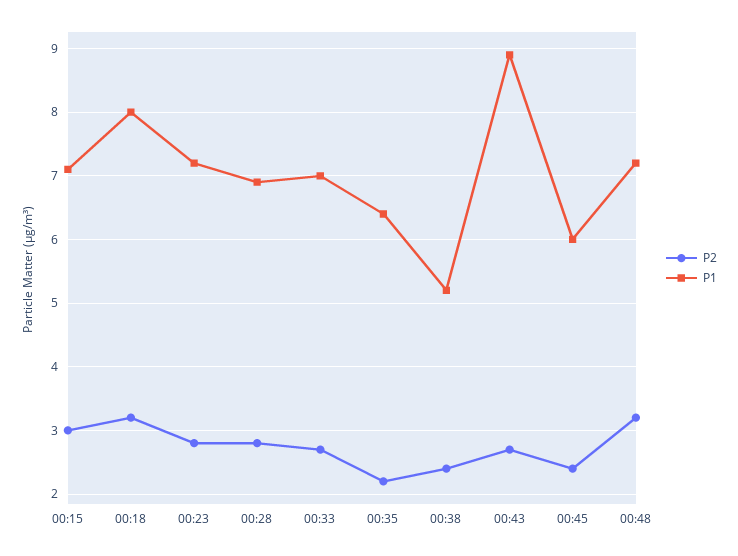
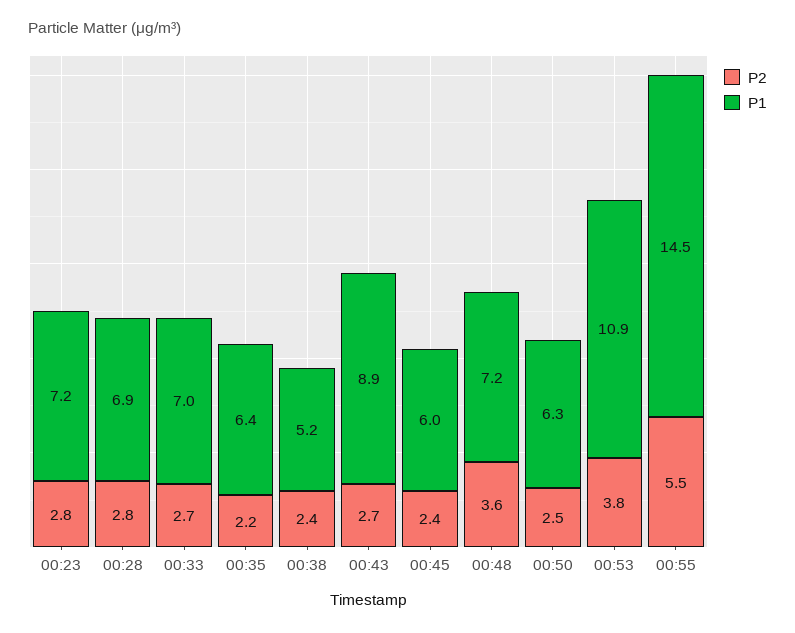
P2, 00:15: 3 -> none
P1, 00:15: 7.1 -> none
P2, 00:18: 3.2 -> none
P1, 00:18: 8 -> none
P2, 00:48: 3.2 -> 3.6
P2, 00:50: none -> 2.5
P1, 00:50: none -> 6.3
P2, 00:53: none -> 3.8
P1, 00:53: none -> 10.9
P2, 00:55: none -> 5.5
P1, 00:55: none -> 14.5

